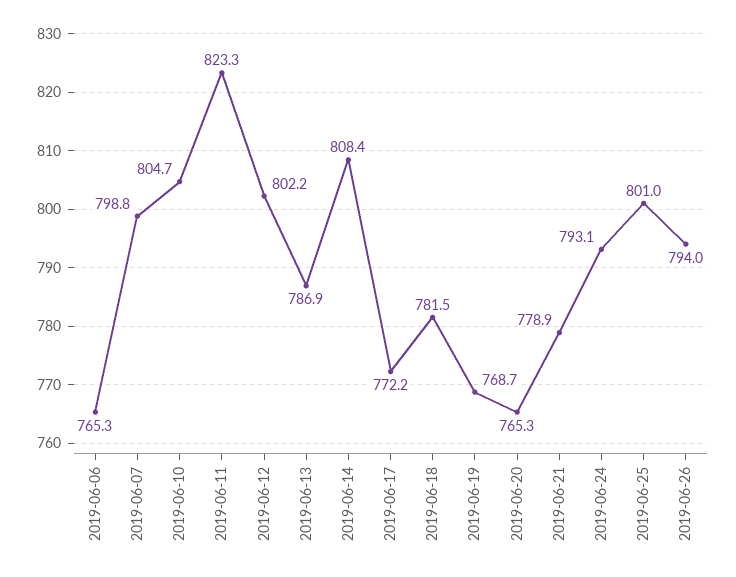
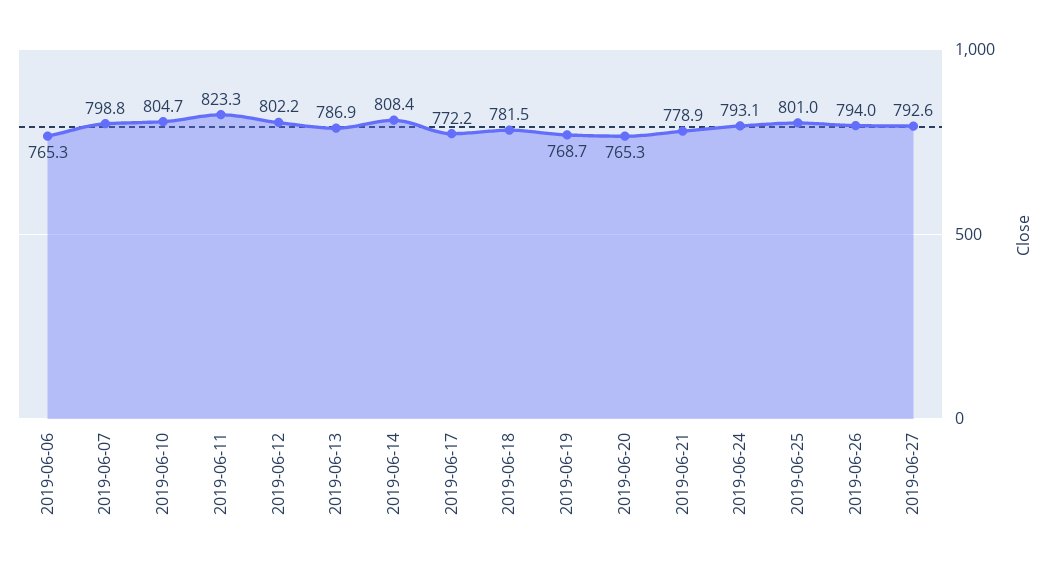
2019-06-27: none -> 792.6

